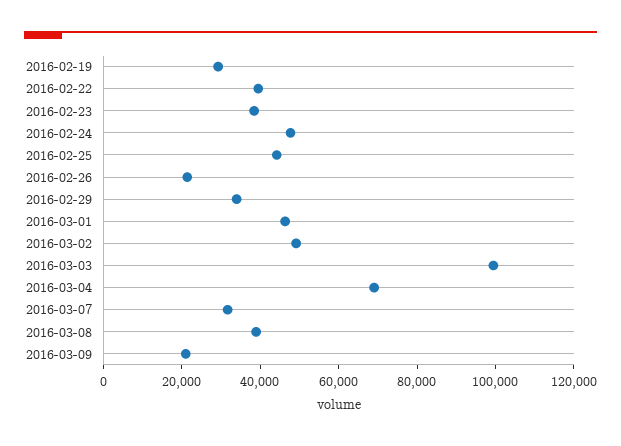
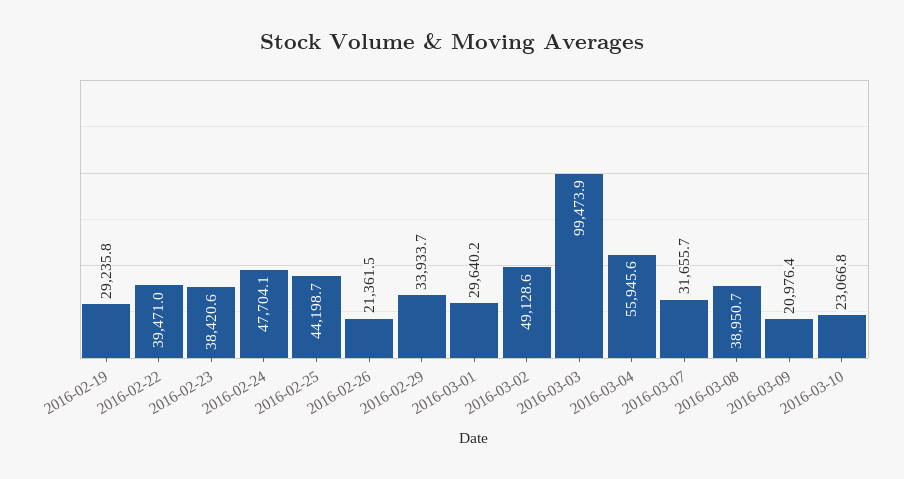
2016-03-01: 45000 -> 29640.2
2016-03-04: 70000 -> 55945.6
2016-03-10: none -> 23066.8

